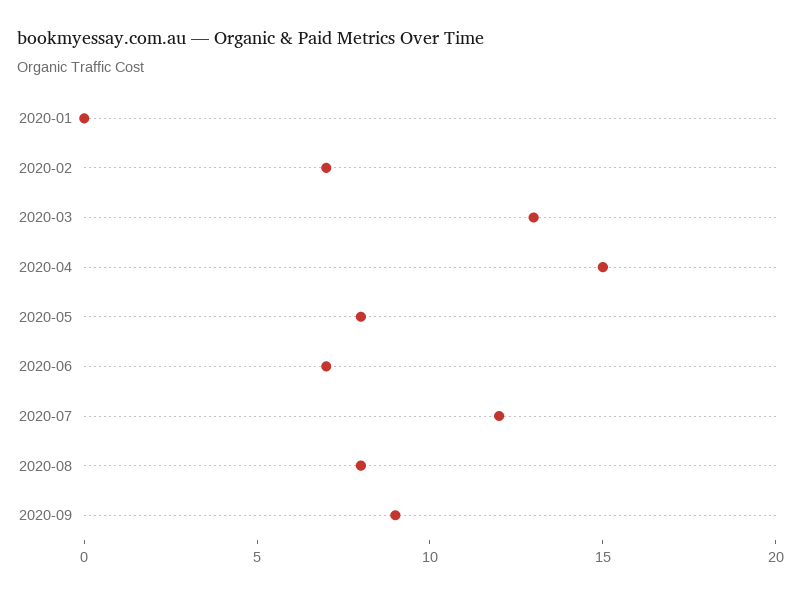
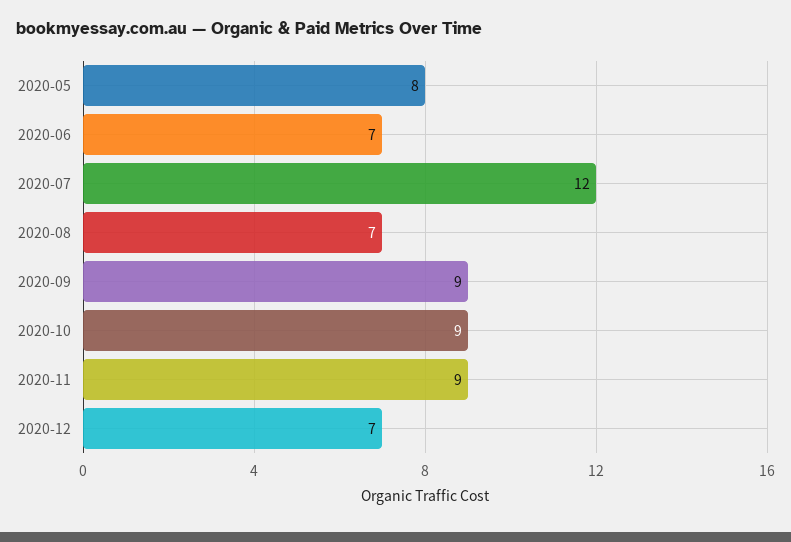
2020-01: 0 -> none
2020-02: 7 -> none
2020-03: 13 -> none
2020-04: 15 -> none
2020-08: 8 -> 7
2020-10: none -> 9
2020-11: none -> 9
2020-12: none -> 7

